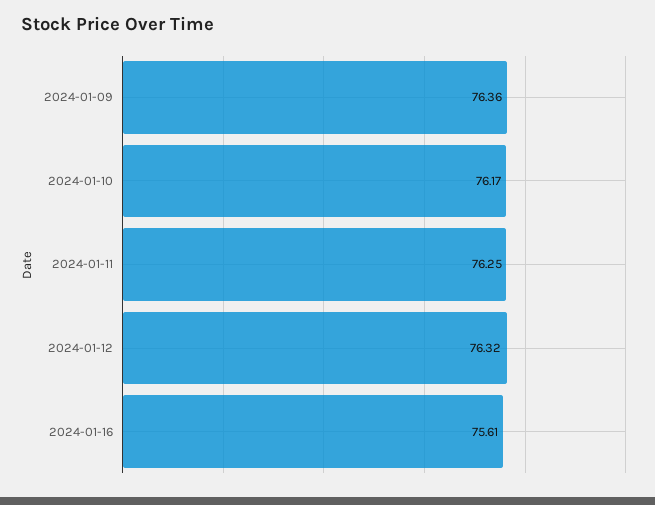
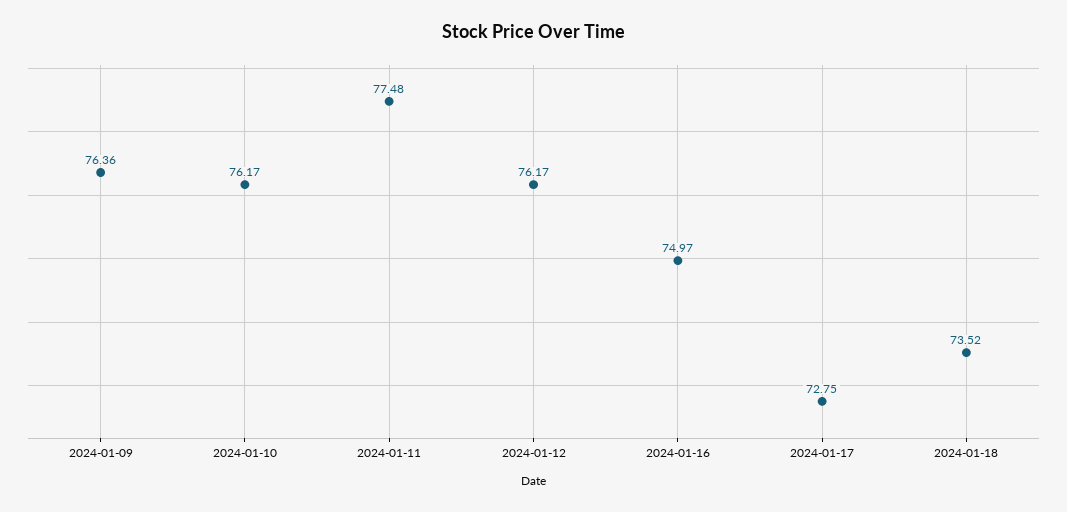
2024-01-11: 76.25 -> 77.48
2024-01-12: 76.32 -> 76.17
2024-01-16: 75.61 -> 74.97
2024-01-17: none -> 72.75
2024-01-18: none -> 73.52

